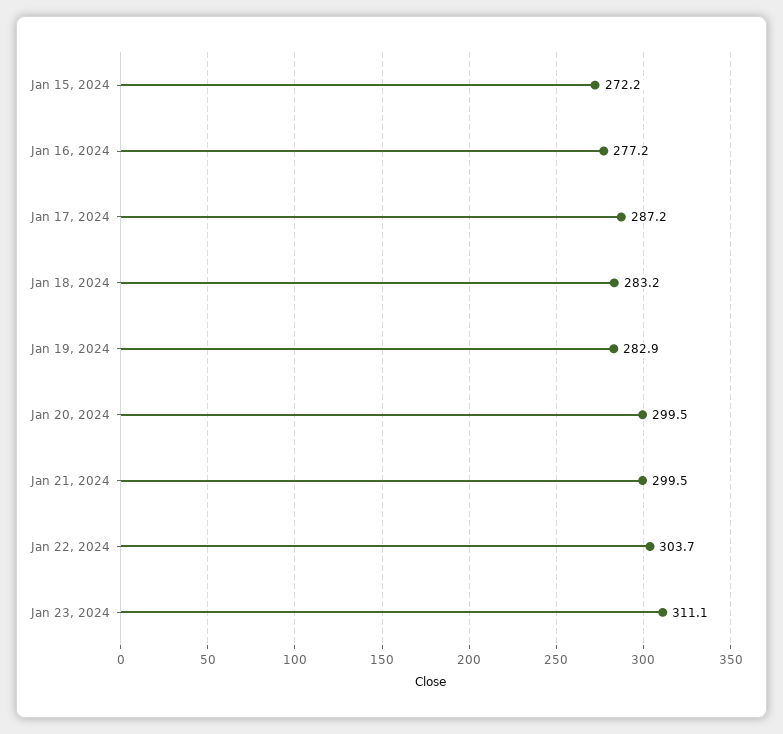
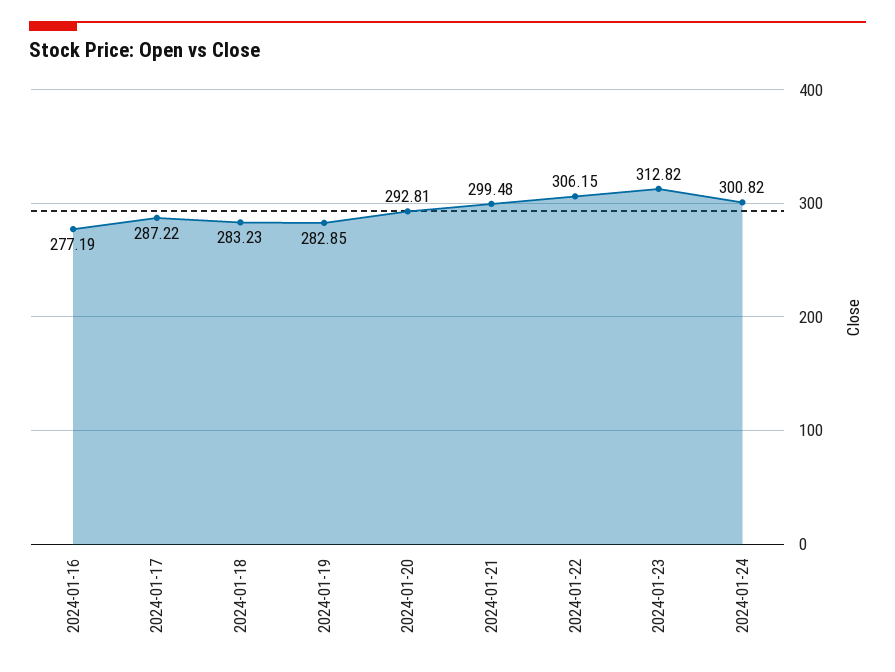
Jan 15, 2024: 272.2 -> none
Jan 20, 2024: 299.5 -> 292.81
Jan 22, 2024: 303.7 -> 306.15
Jan 23, 2024: 311.1 -> 312.82
2024-01-24: none -> 300.82

